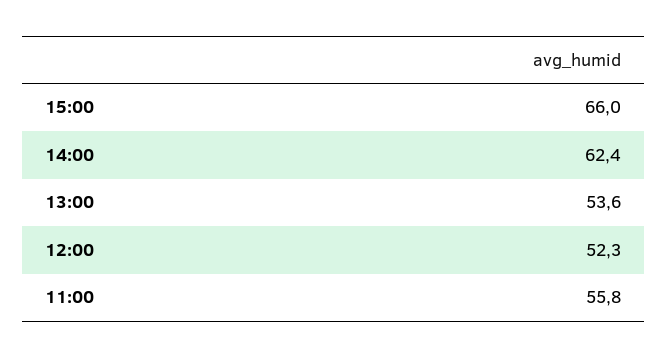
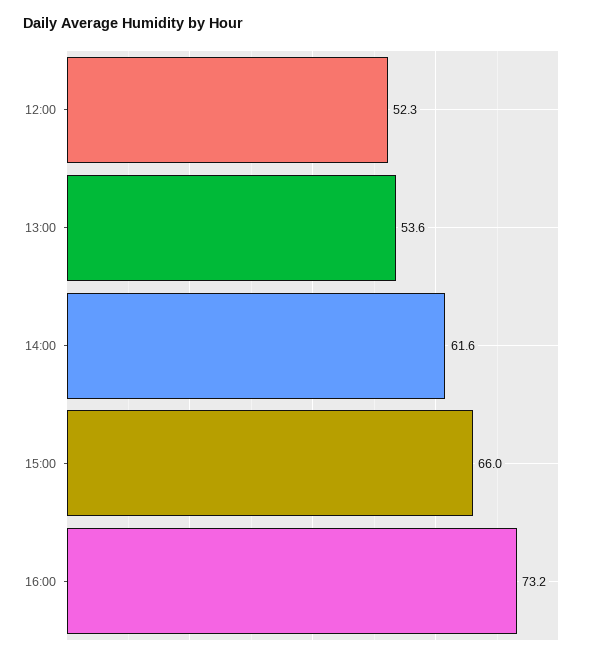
14:00: 62.4 -> 61.6
11:00: 55.8 -> none
16:00: none -> 73.2

